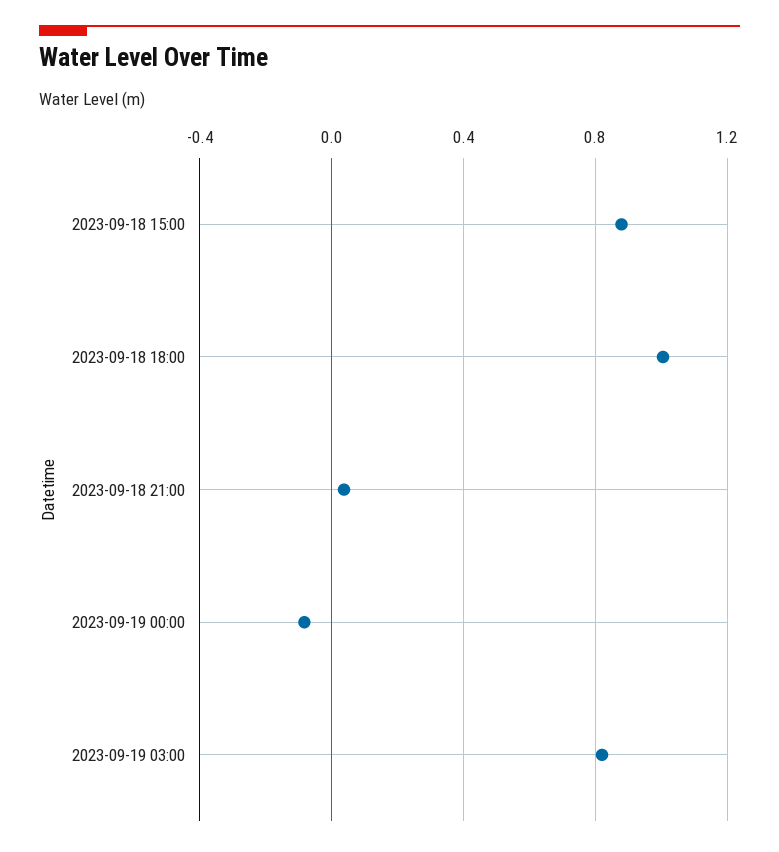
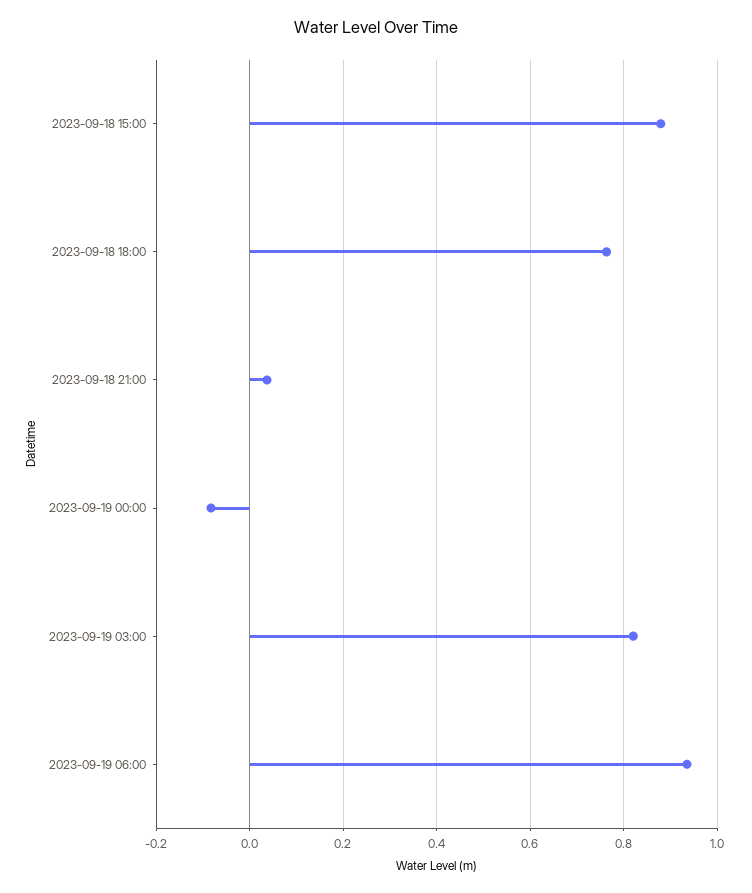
2023-09-18 18:00: 1 -> 0.76
2023-09-19 06:00: none -> 0.94

